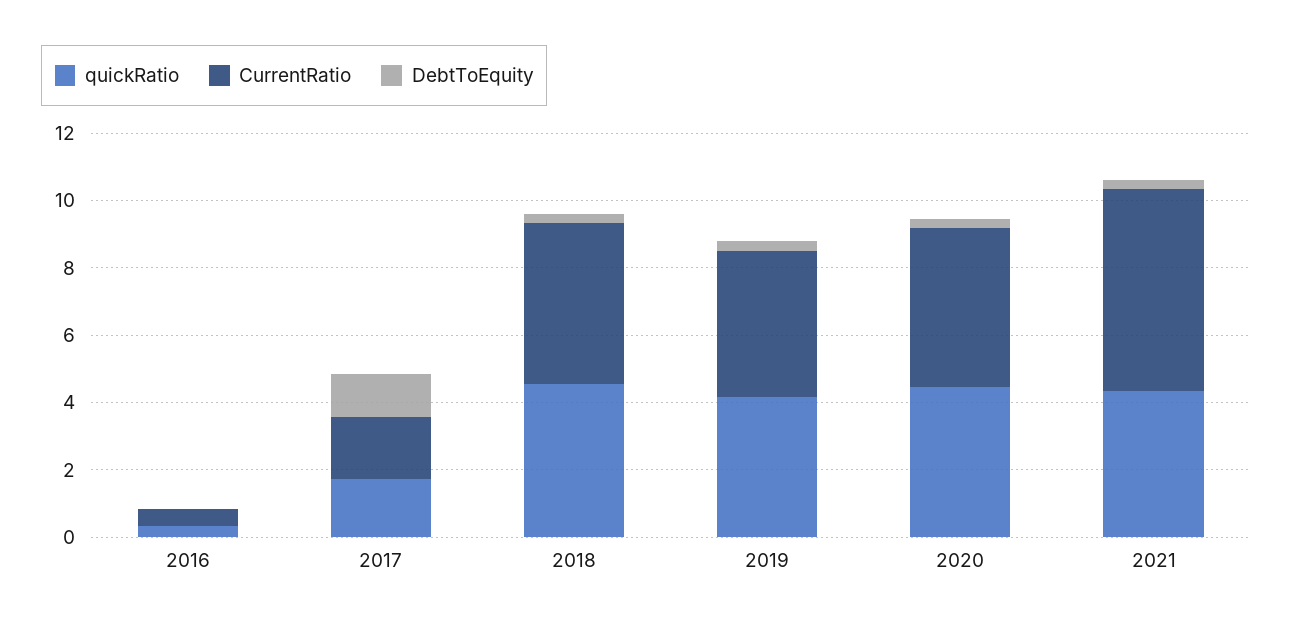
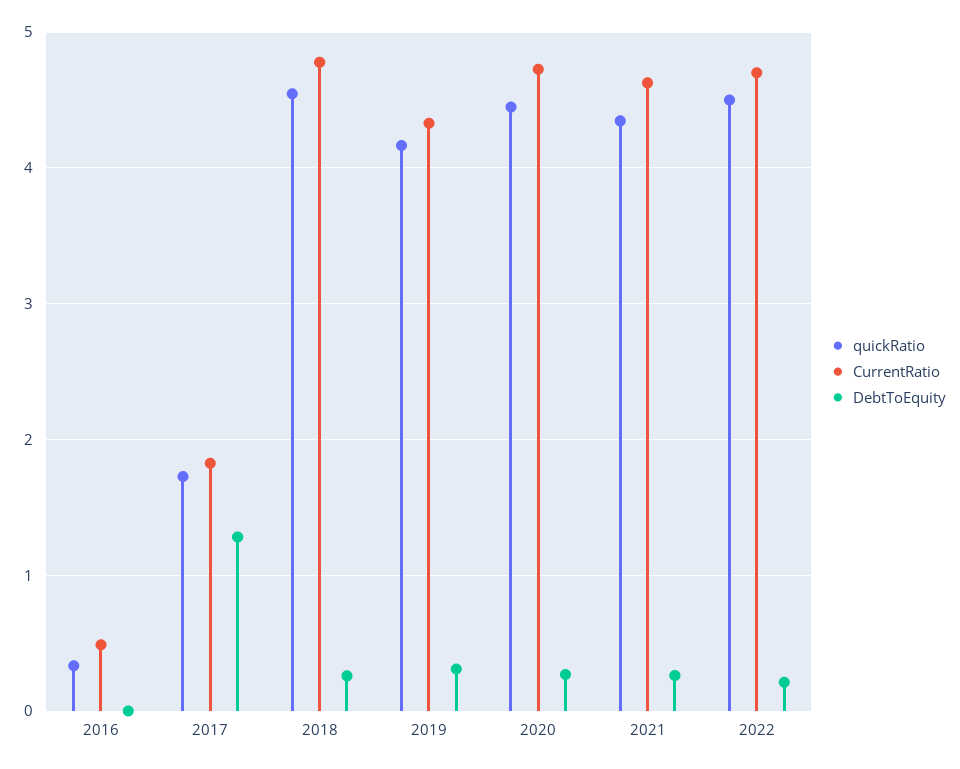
CurrentRatio, 2021: 6 -> 4.6
quickRatio, 2022: none -> 4.5
CurrentRatio, 2022: none -> 4.7
DebtToEquity, 2022: none -> 0.2

